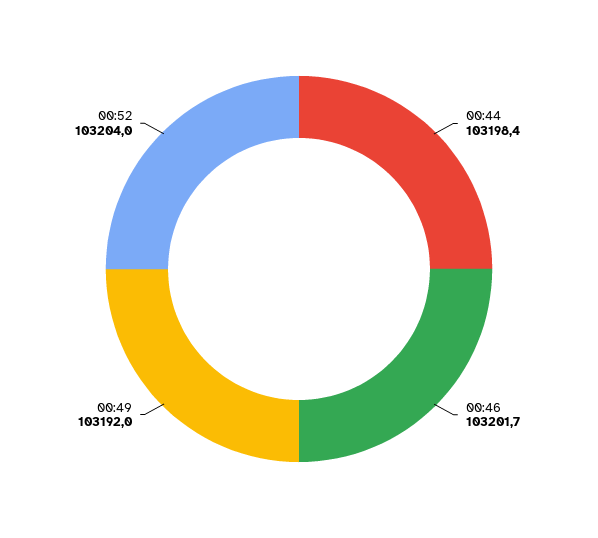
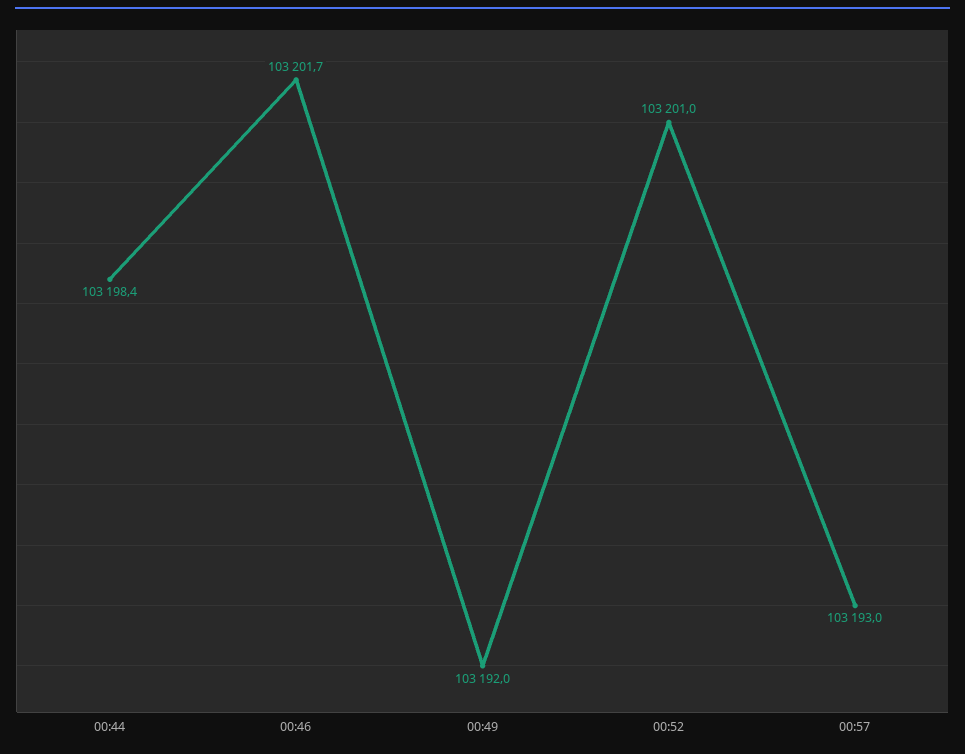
00:52: 103204 -> 103201
00:57: none -> 103193

